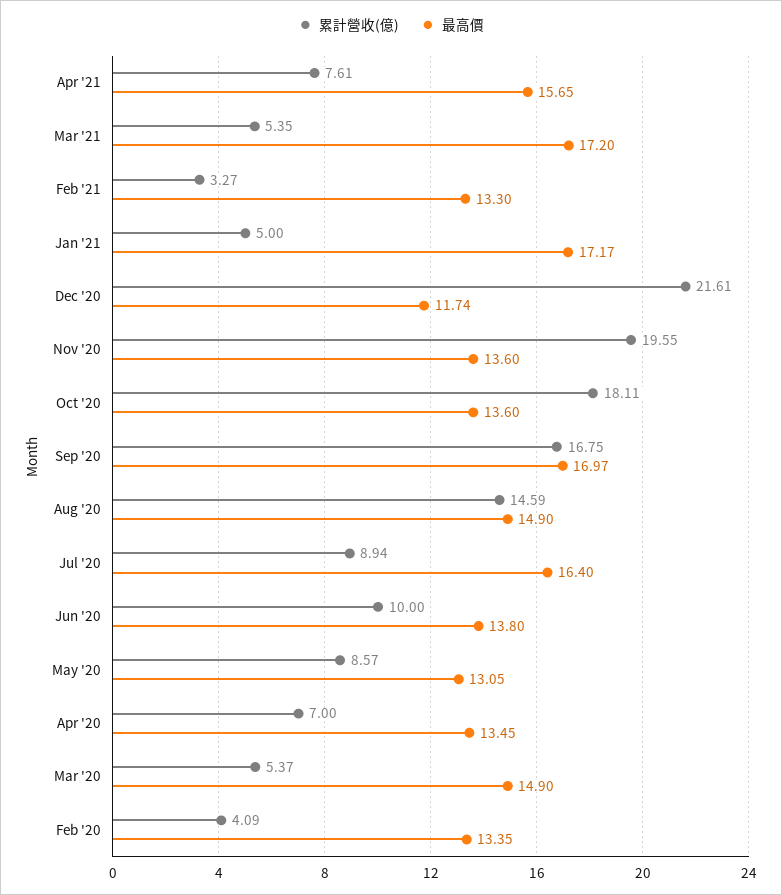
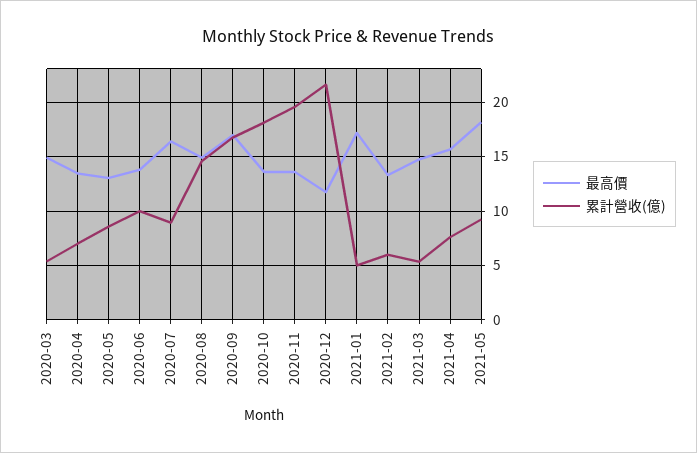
最高價, Mar '21: 17.2 -> 15
累計營收(億), Feb '21: 3.27 -> 6
累計營收(億), Feb '20: 4.09 -> none
最高價, Feb '20: 13.35 -> none
最高價, 2021-05: none -> 18
累計營收(億), 2021-05: none -> 9

